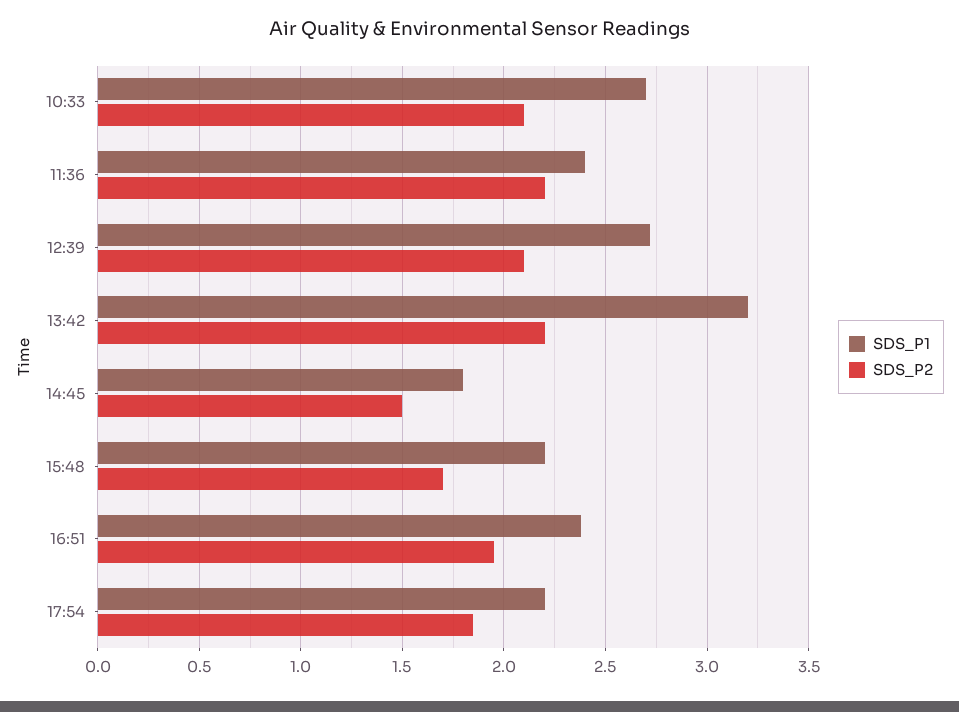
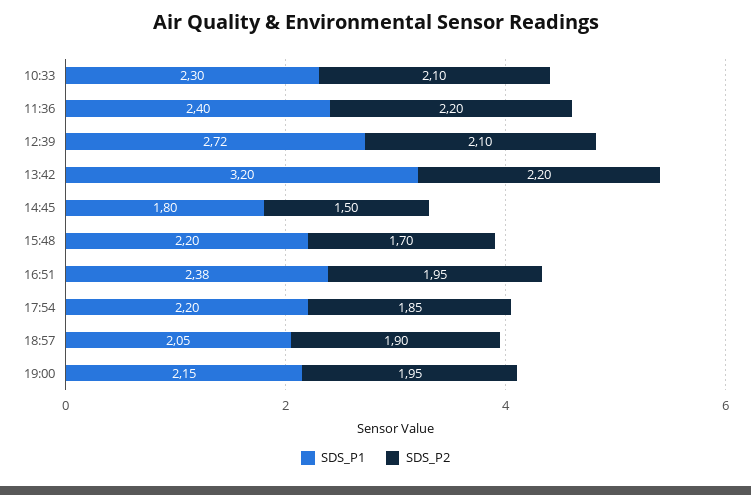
SDS_P1, 10:33: 2.7 -> 2.3
SDS_P1, 18:57: none -> 2.05
SDS_P2, 18:57: none -> 1.9
SDS_P1, 19:00: none -> 2.15
SDS_P2, 19:00: none -> 1.95

